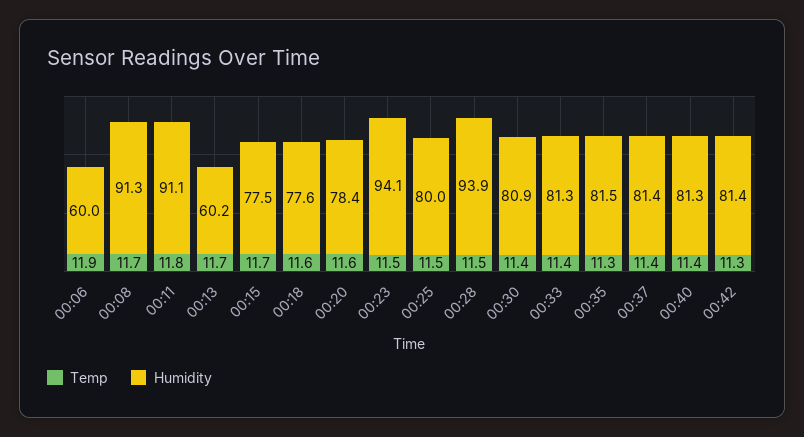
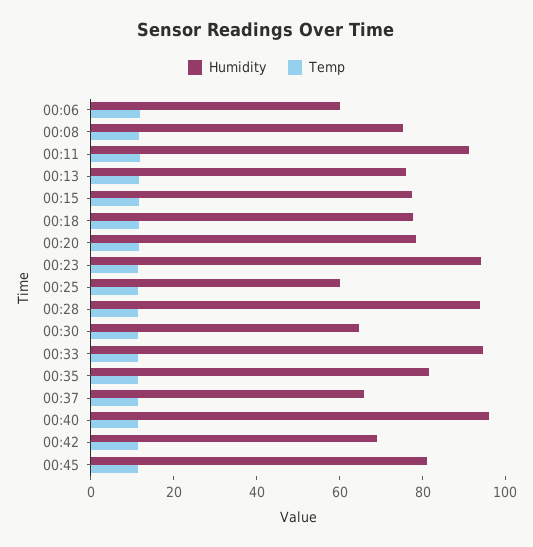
Humidity, 00:08: 91.3 -> 75
Humidity, 00:13: 60.2 -> 75
Humidity, 00:25: 80 -> 60
Humidity, 00:30: 80.9 -> 65
Humidity, 00:33: 81.3 -> 95
Humidity, 00:37: 81.4 -> 65
Humidity, 00:40: 81.3 -> 95
Humidity, 00:42: 81.4 -> 70
Humidity, 00:45: none -> 80
Temp, 00:45: none -> 10

